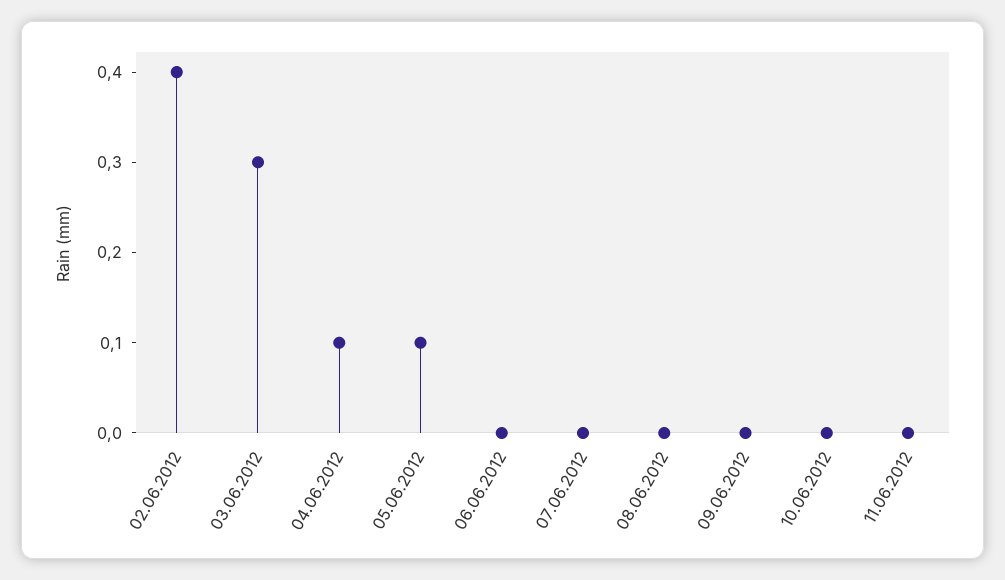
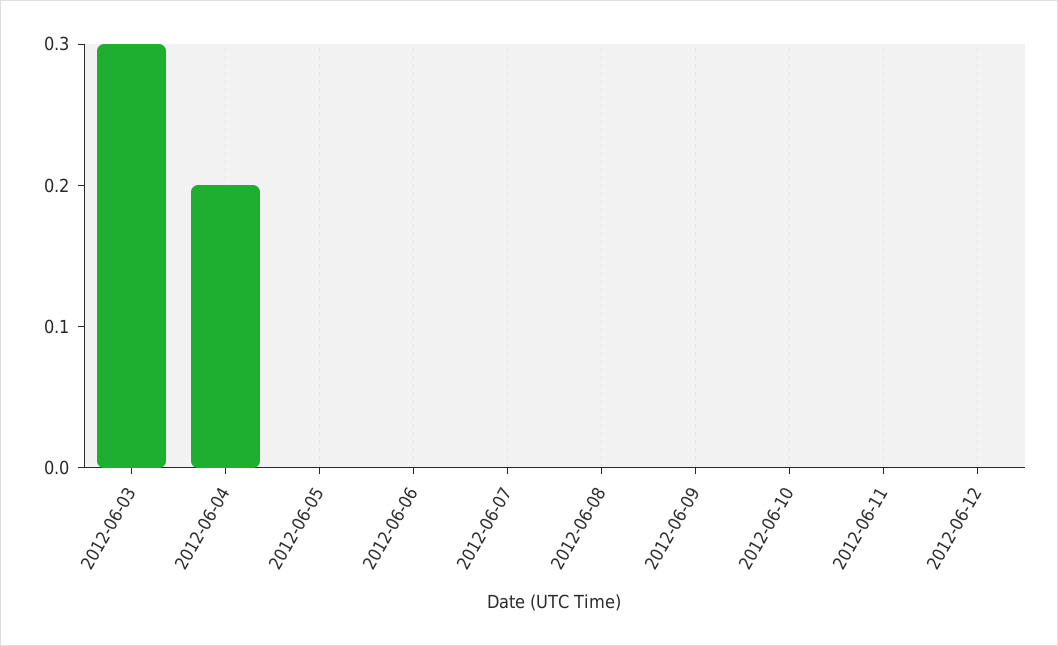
02.06.2012: 0.4 -> none
04.06.2012: 0.1 -> 0.2
05.06.2012: 0.1 -> 0
2012-06-12: none -> 0

